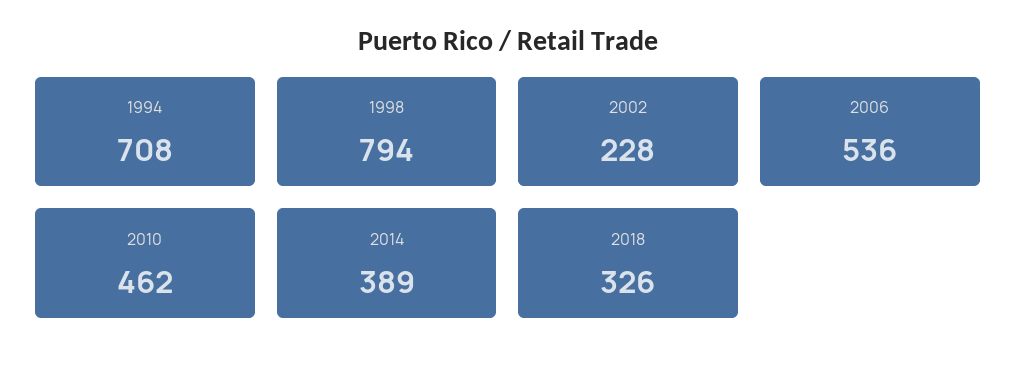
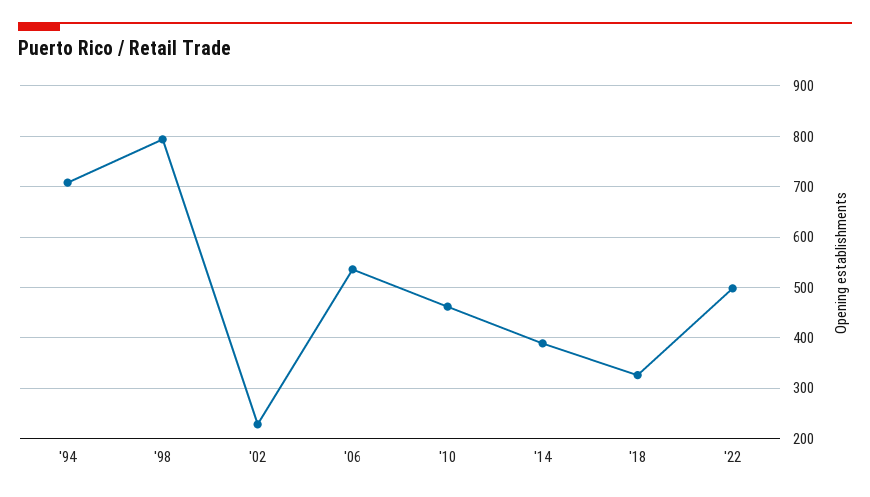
'22: none -> 500

